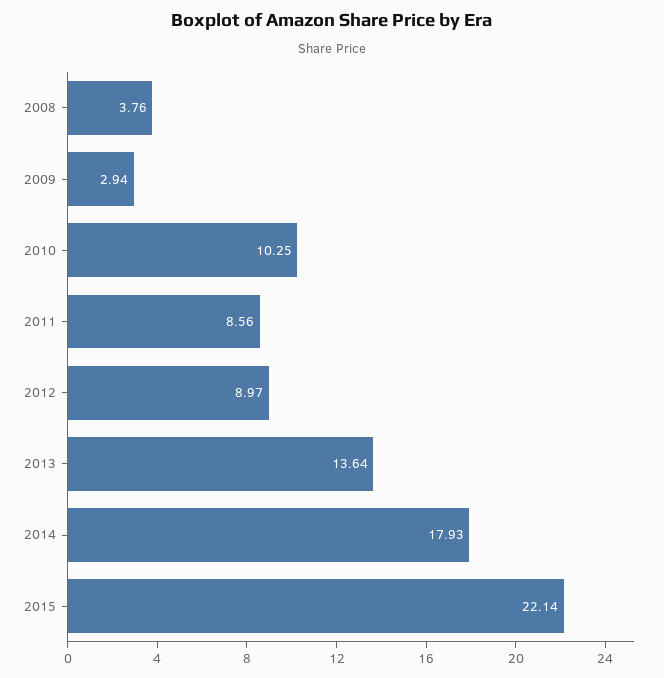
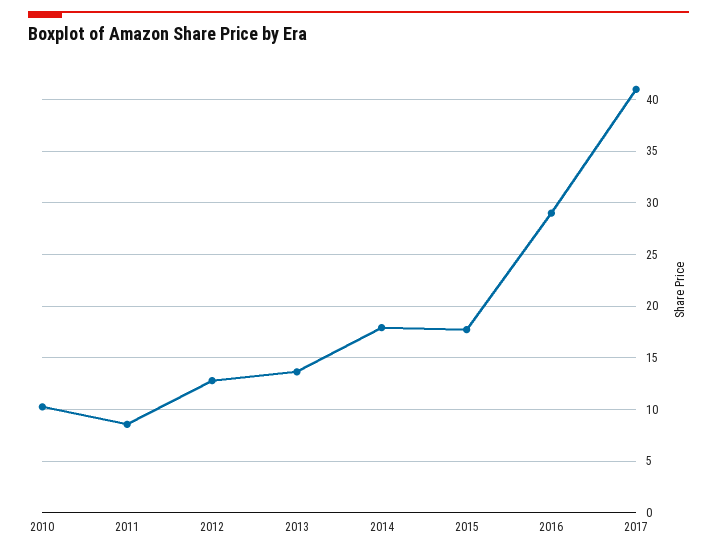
2008: 3.76 -> none
2009: 2.94 -> none
2012: 8.97 -> 13
2015: 22.14 -> 18
2016: none -> 29
2017: none -> 41

